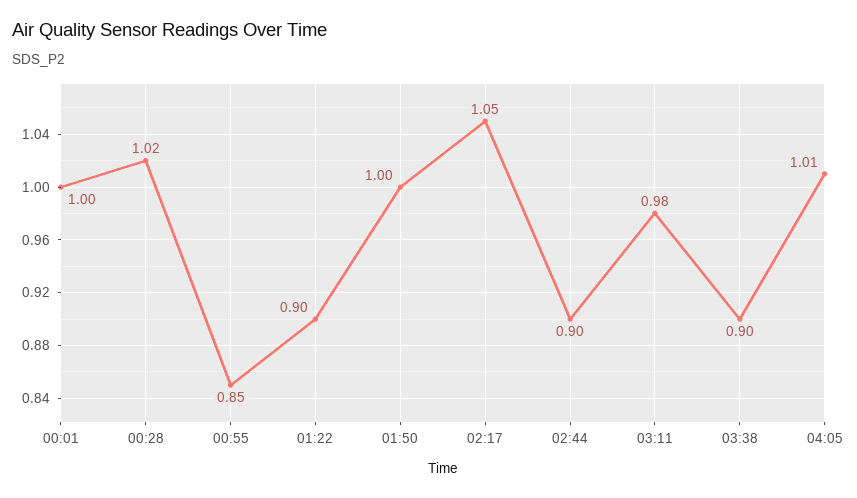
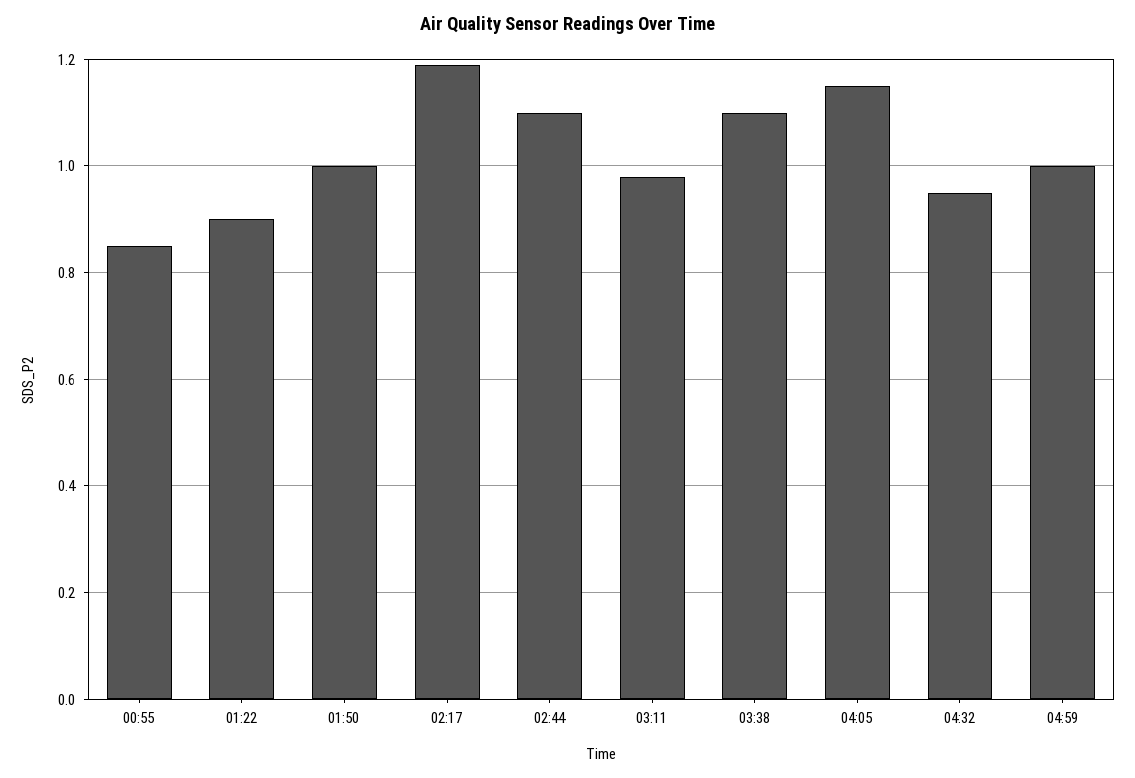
00:01: 1 -> none
00:28: 1.02 -> none
02:17: 1.05 -> 1.2
02:44: 0.9 -> 1.1
03:38: 0.9 -> 1.1
04:05: 1.01 -> 1.15
04:32: none -> 0.95
04:59: none -> 1

